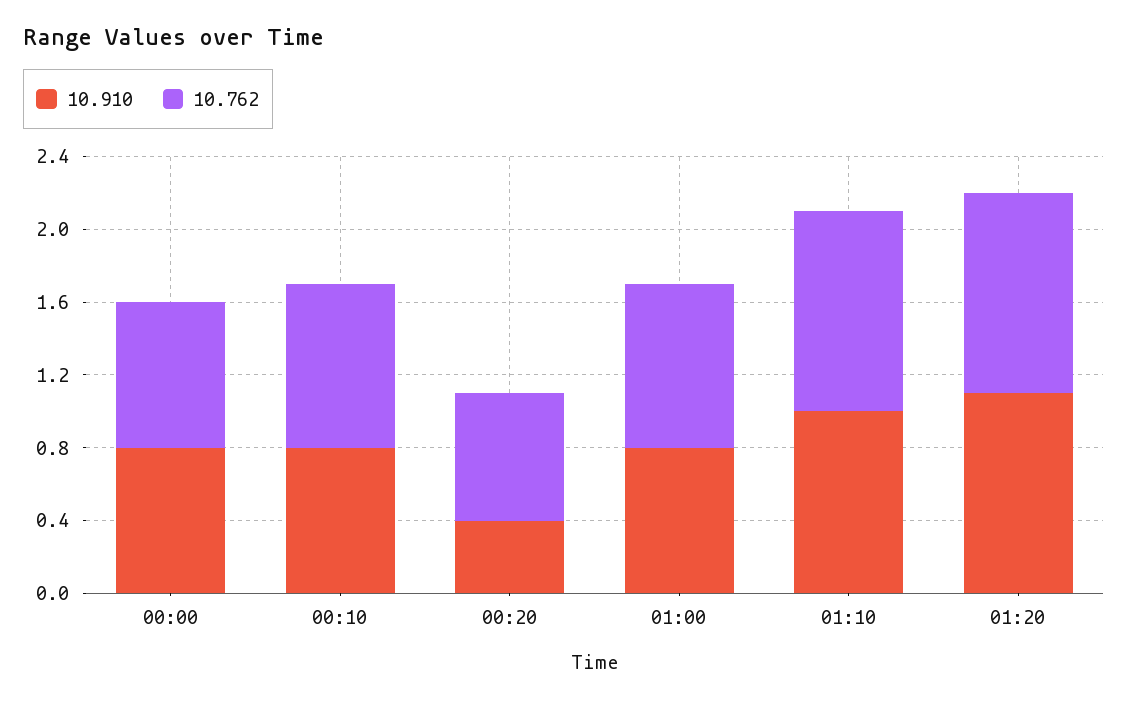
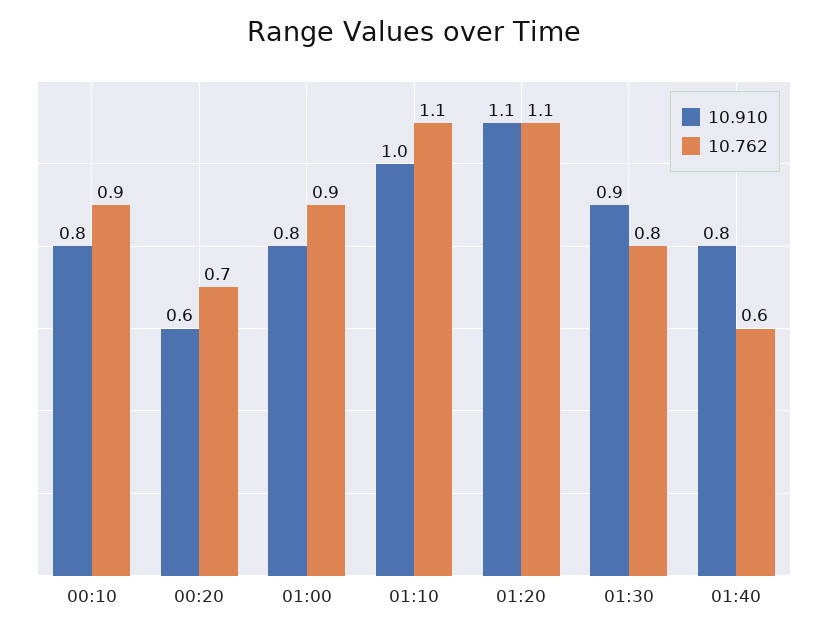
10.910, 00:00: 0.8 -> none
10.762, 00:00: 0.8 -> none
10.910, 00:20: 0.4 -> 0.6
10.910, 01:30: none -> 0.9
10.762, 01:30: none -> 0.8
10.910, 01:40: none -> 0.8
10.762, 01:40: none -> 0.6

